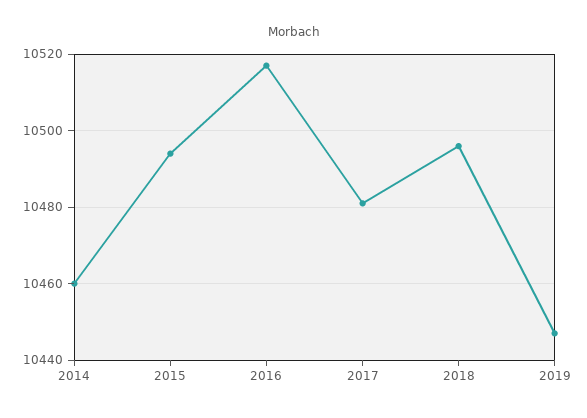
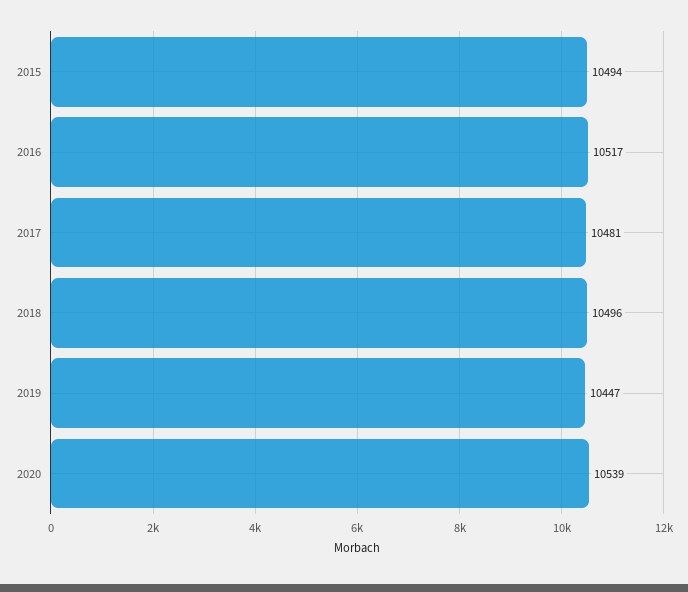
2014: 10460 -> none
2020: none -> 10539

